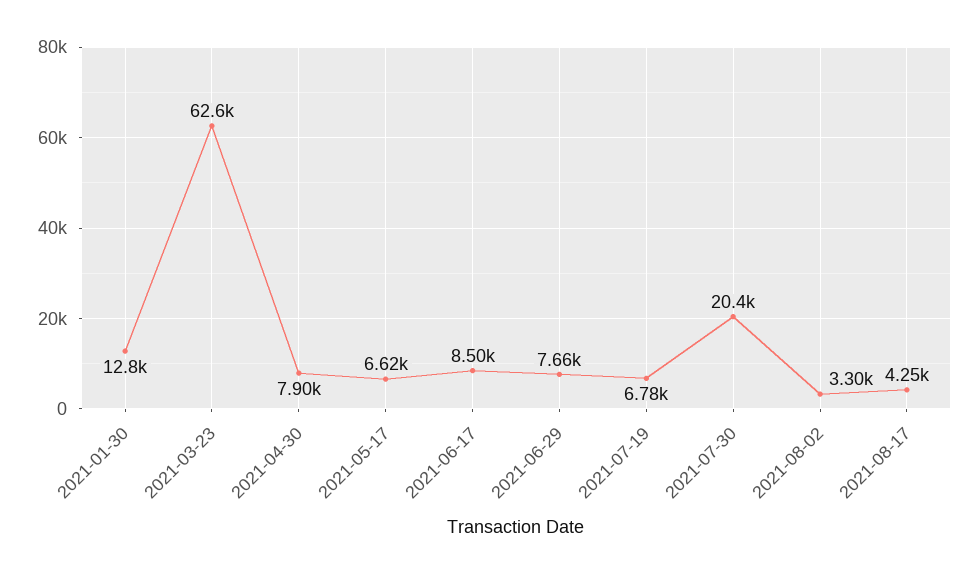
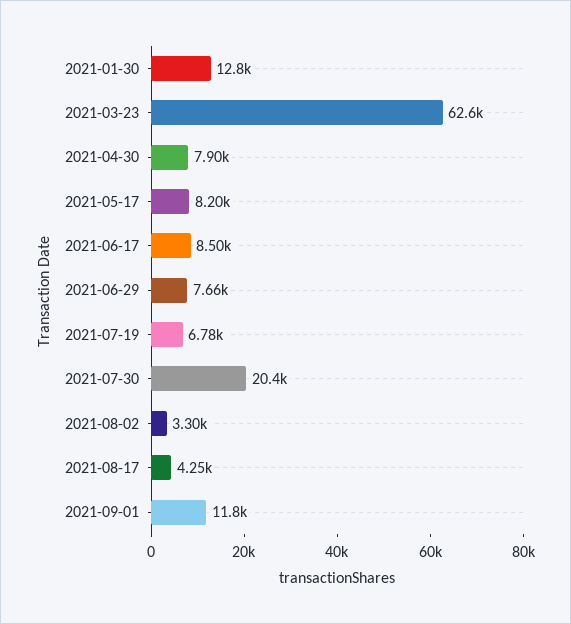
2021-05-17: 6620 -> 8200
2021-09-01: none -> 11800

